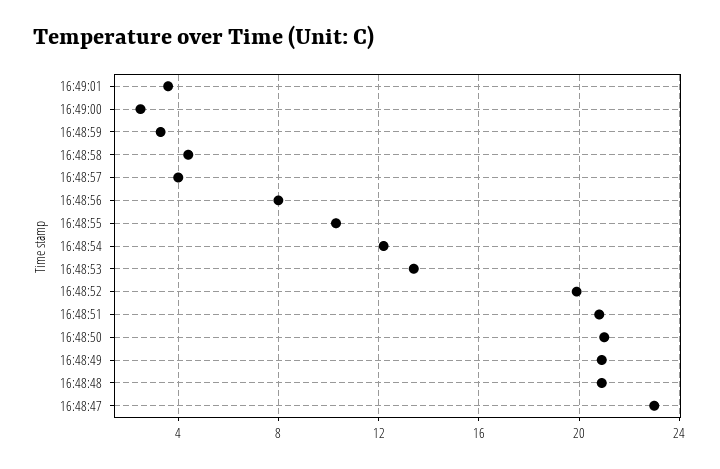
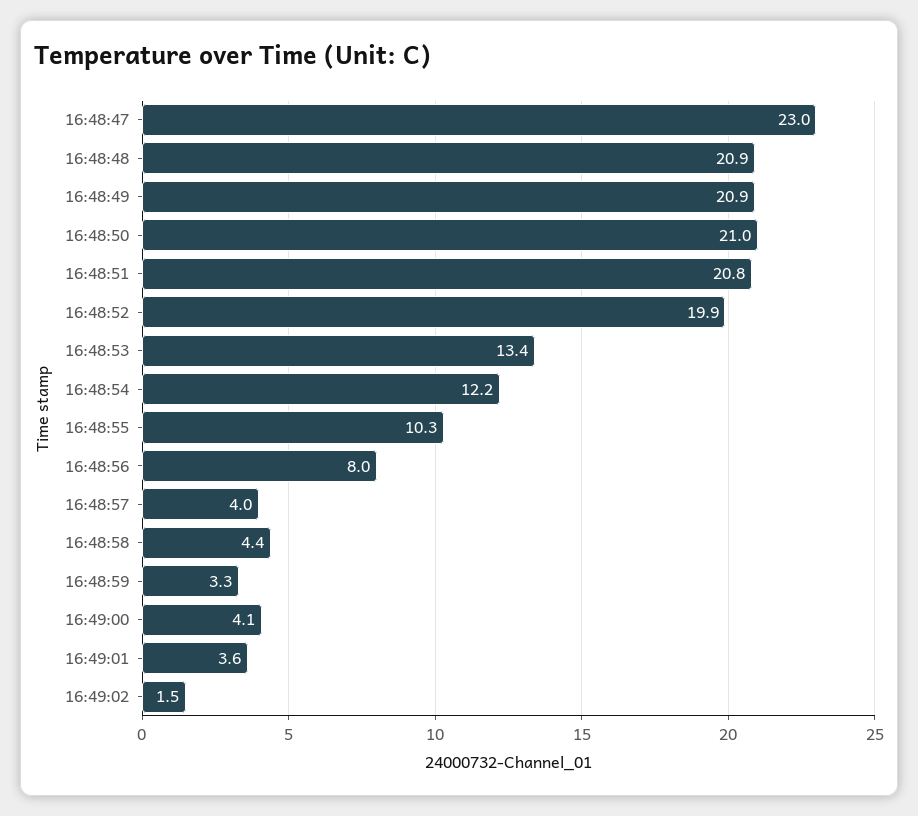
16:49:00: 2.5 -> 4.1
16:49:02: none -> 1.5

